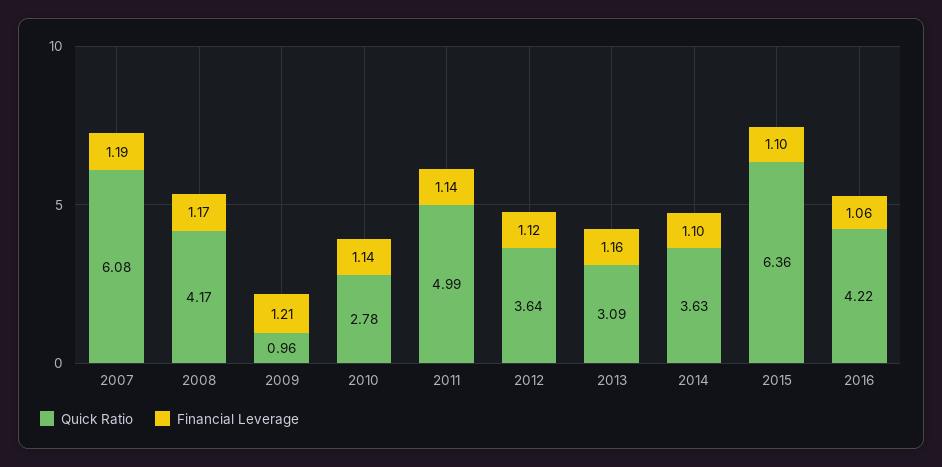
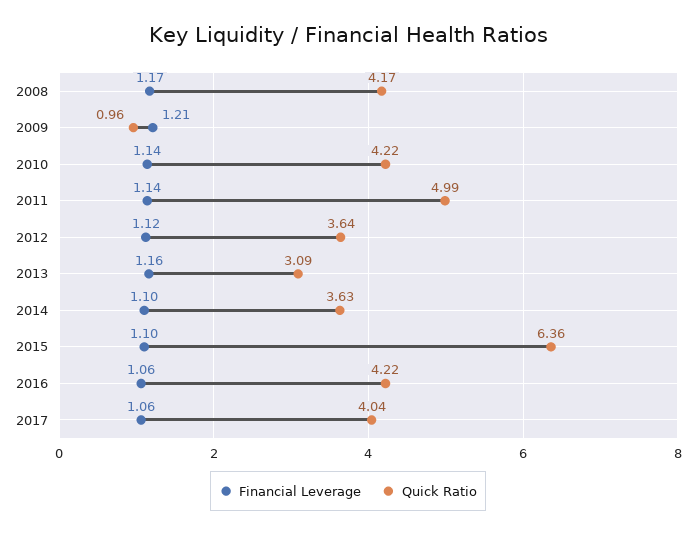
Quick Ratio, 2007: 6.08 -> none
Financial Leverage, 2007: 1.19 -> none
Quick Ratio, 2010: 2.78 -> 4.22
Financial Leverage, 2017: none -> 1.06
Quick Ratio, 2017: none -> 4.04

